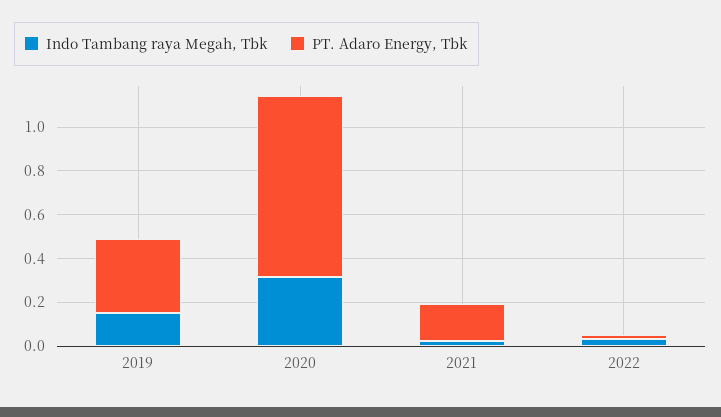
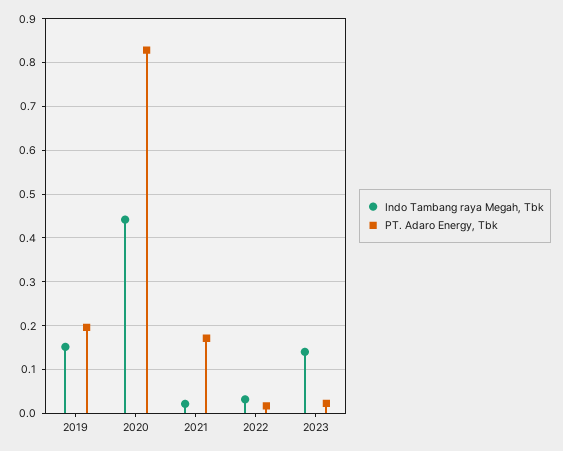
PT. Adaro Energy, Tbk, 2019: 0.35 -> 0.2
Indo Tambang raya Megah, Tbk, 2020: 0.3 -> 0.44
Indo Tambang raya Megah, Tbk, 2023: none -> 0.14
PT. Adaro Energy, Tbk, 2023: none -> 0.02

